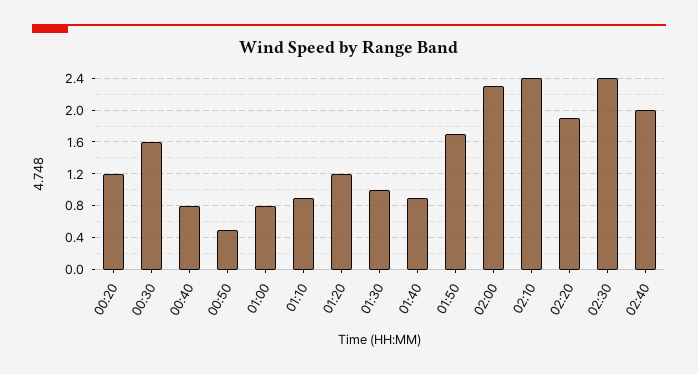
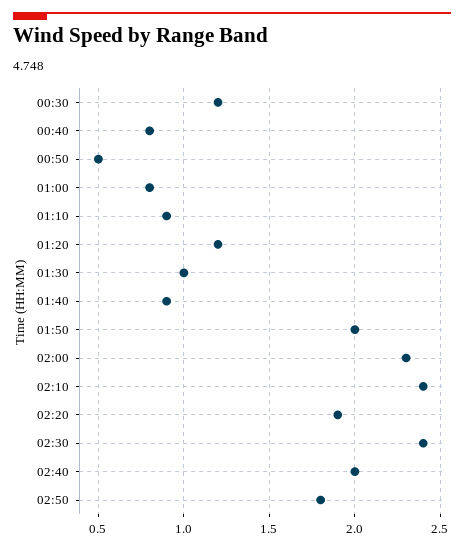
00:20: 1.2 -> none
00:30: 1.6 -> 1.2
01:50: 1.7 -> 2
02:50: none -> 1.8

